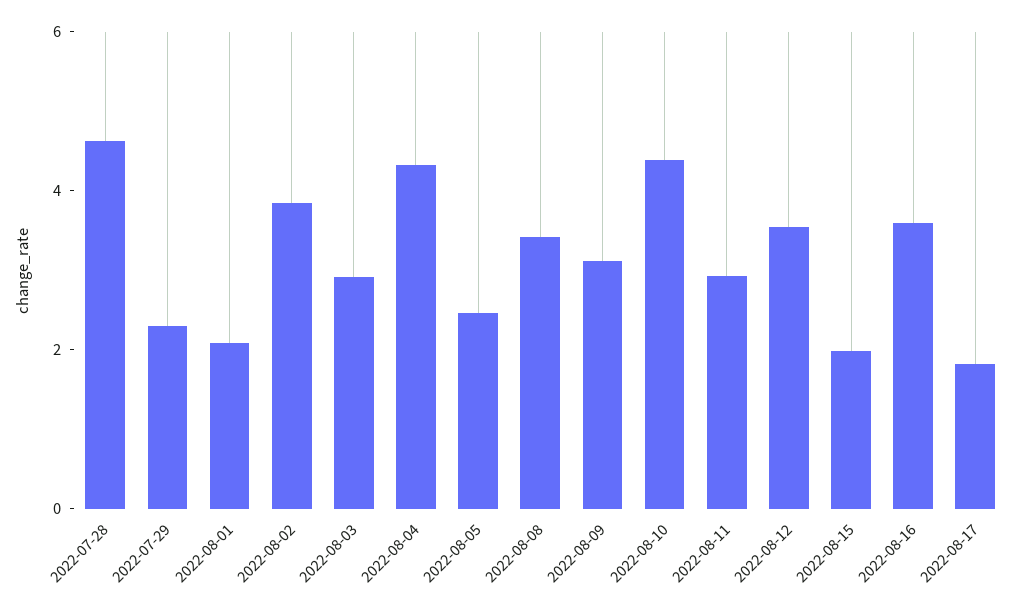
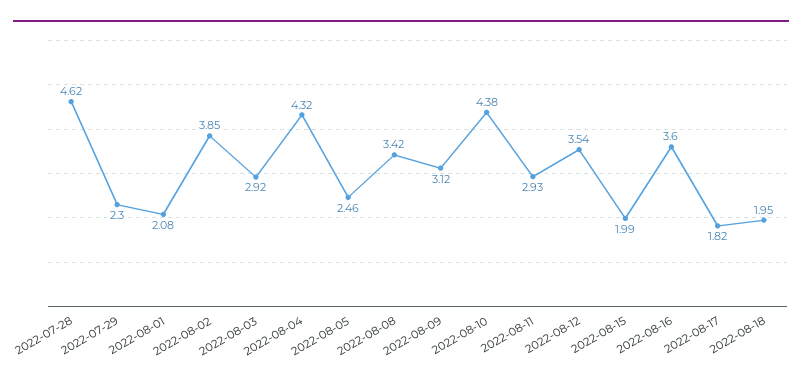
2022-08-18: none -> 1.95

